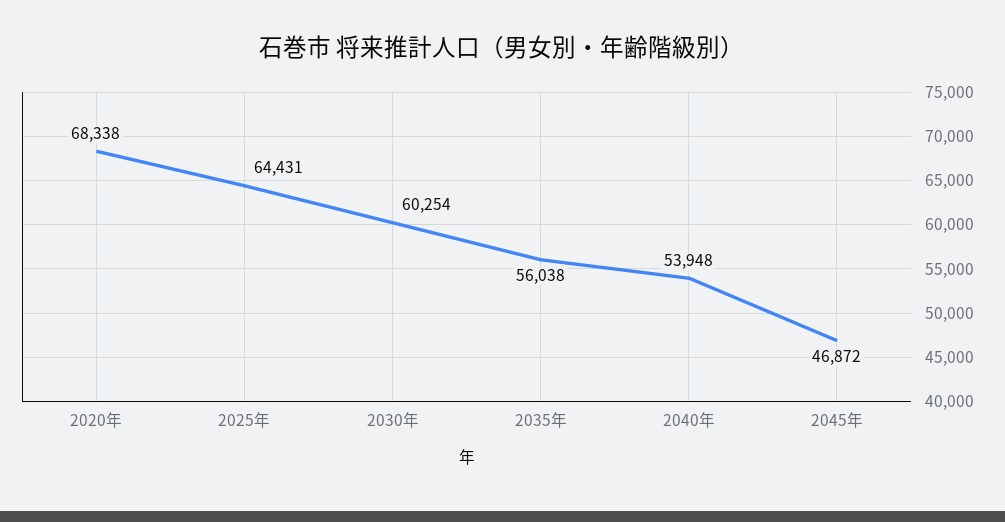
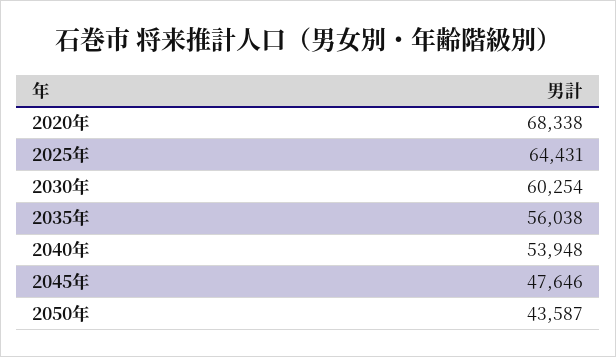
2045年: 46872 -> 47646
2050年: none -> 43587

